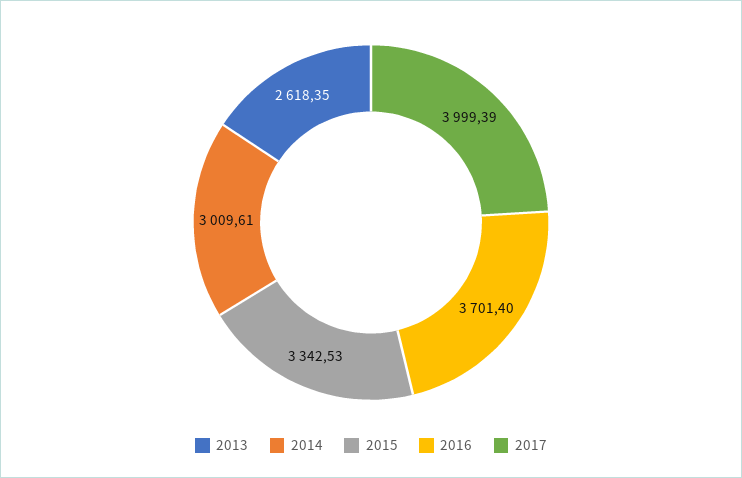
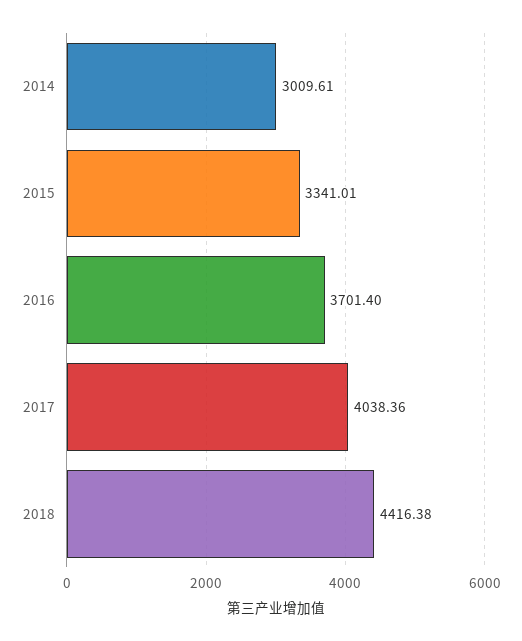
2013: 2618.35 -> none
2015: 3342.53 -> 3341.01
2017: 3999.39 -> 4038.36
2018: none -> 4416.38

